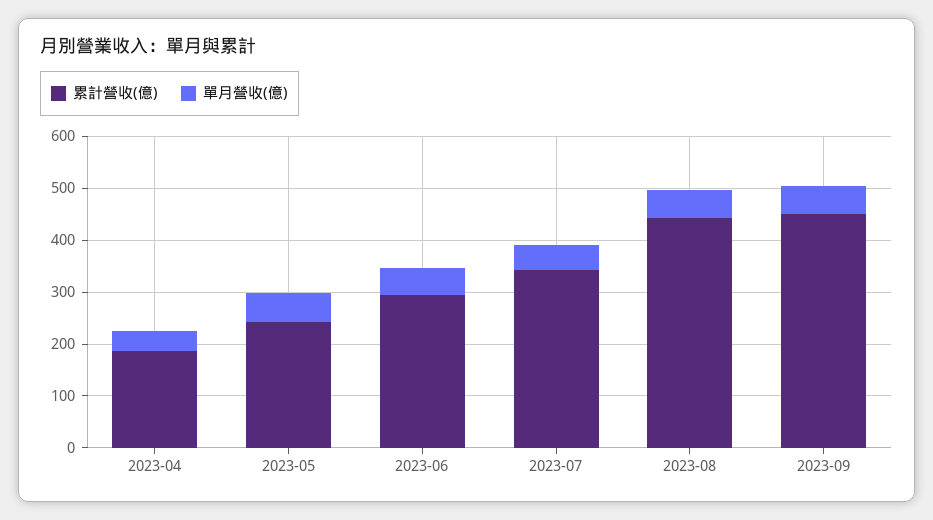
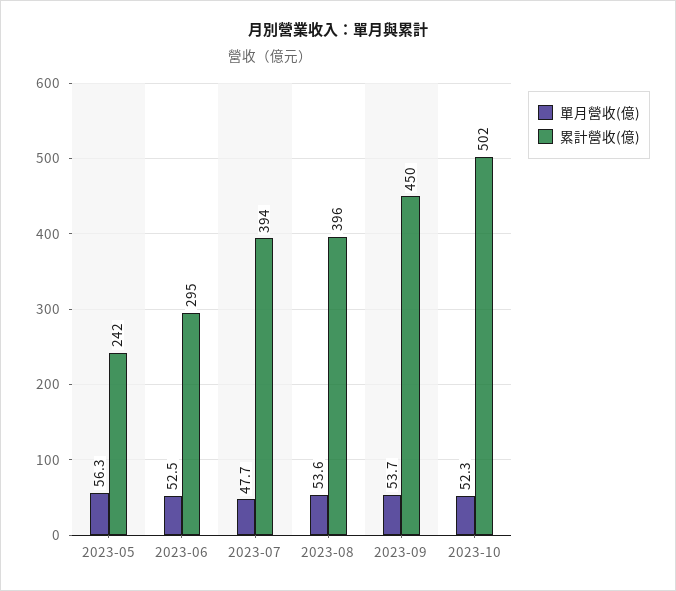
累計營收(億), 2023-04: 180 -> none
單月營收(億), 2023-04: 40 -> none
累計營收(億), 2023-07: 340 -> 394
累計營收(億), 2023-08: 440 -> 396
單月營收(億), 2023-10: none -> 52.3
累計營收(億), 2023-10: none -> 502

